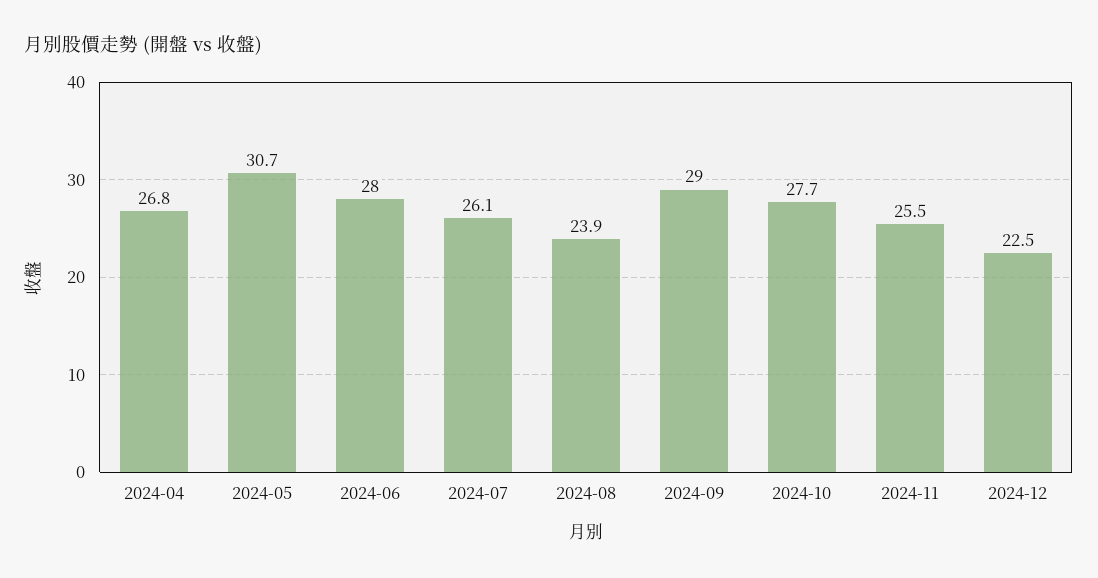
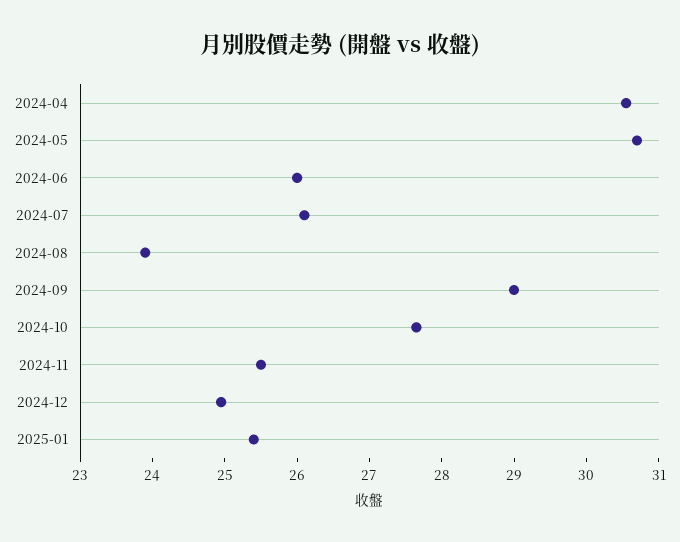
2024-04: 26.8 -> 30.6
2024-06: 28 -> 26
2024-12: 22.5 -> 25
2025-01: none -> 25.4

